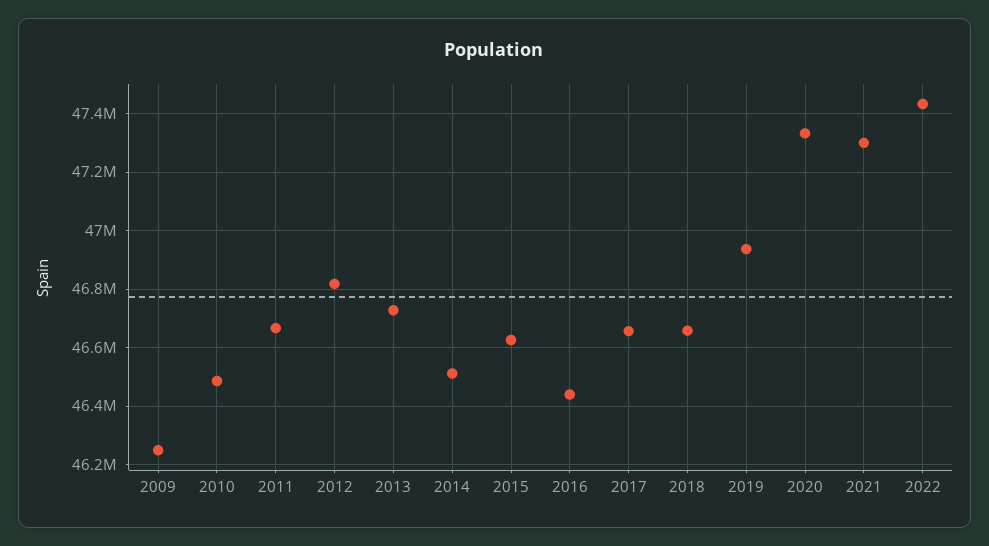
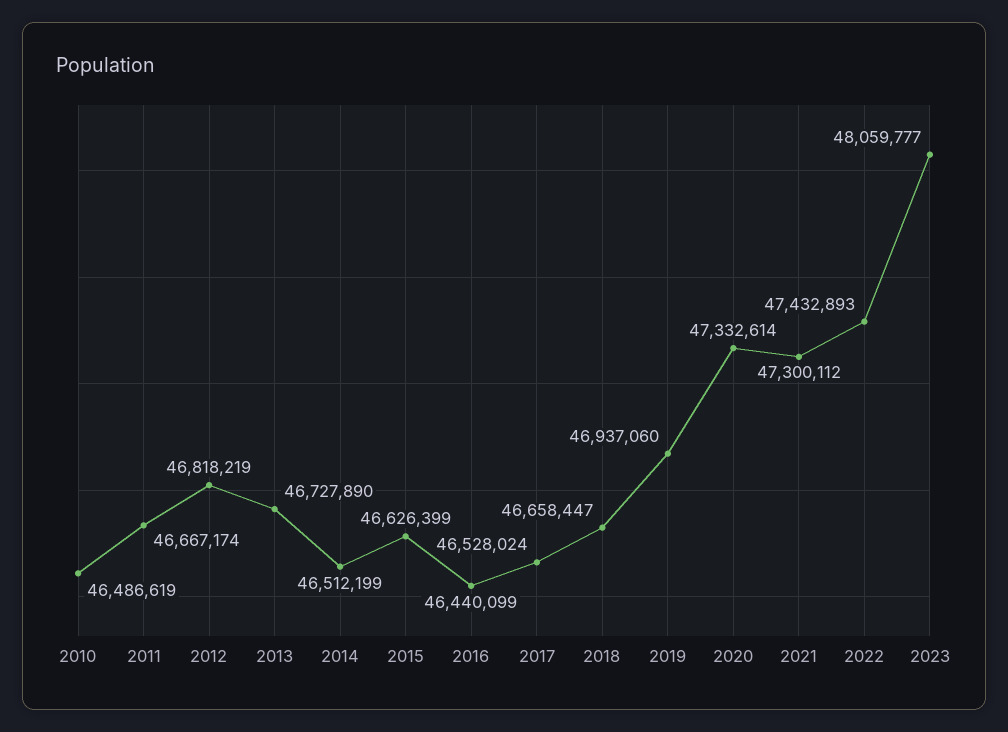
2009: 46250000 -> none
2017: 46650000 -> 46528024
2023: none -> 48059777

